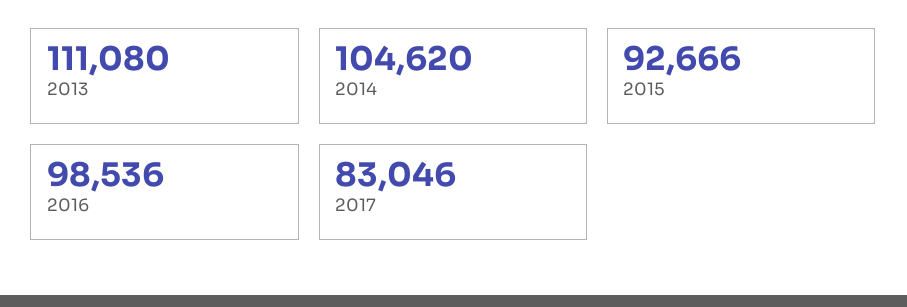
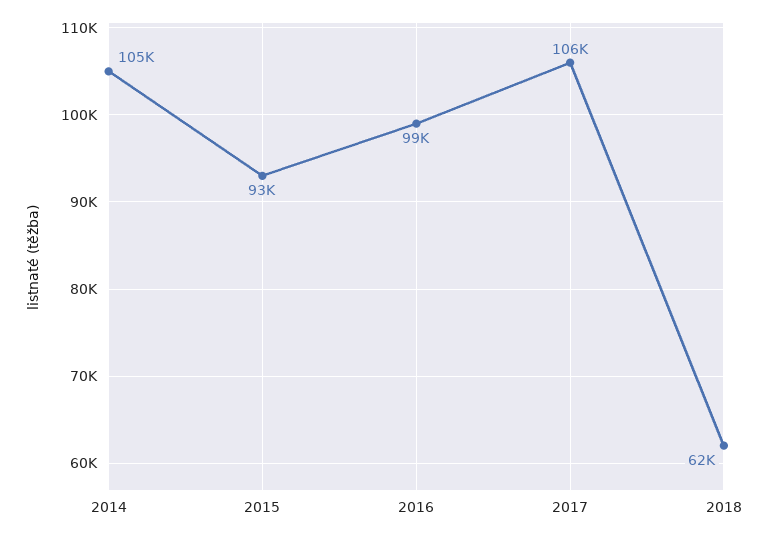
2013: 111080 -> none
2017: 83046 -> 106000
2018: none -> 62000

